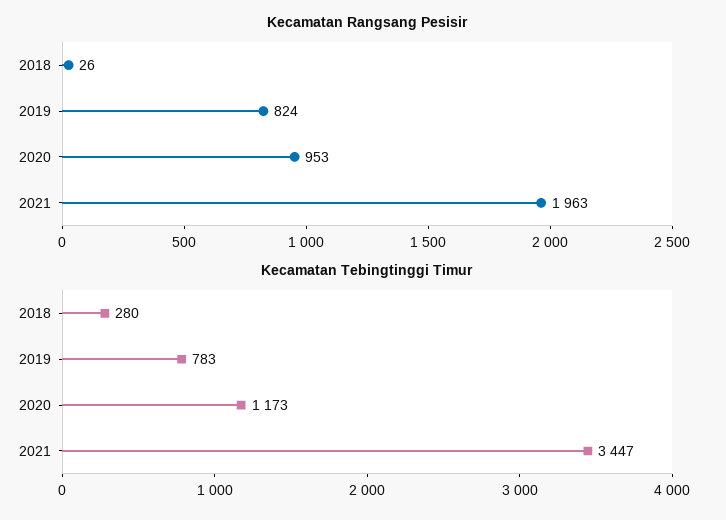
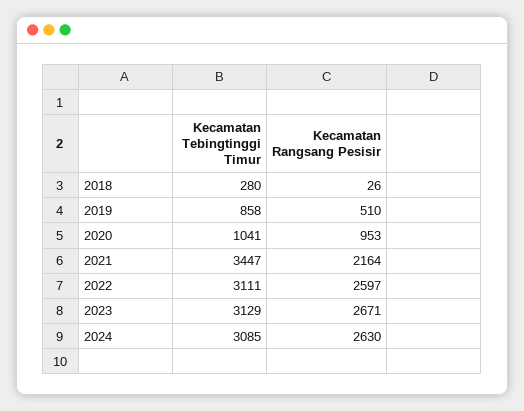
Kecamatan Rangsang Pesisir, 2019: 824 -> 510
Kecamatan Rangsang Pesisir, 2021: 1963 -> 2164
Kecamatan Tebingtinggi Timur, 2019: 783 -> 858
Kecamatan Tebingtinggi Timur, 2020: 1173 -> 1041
Kecamatan Tebingtinggi Timur, 2022: none -> 3111
Kecamatan Rangsang Pesisir, 2022: none -> 2597
Kecamatan Tebingtinggi Timur, 2023: none -> 3129
Kecamatan Rangsang Pesisir, 2023: none -> 2671
Kecamatan Tebingtinggi Timur, 2024: none -> 3085
Kecamatan Rangsang Pesisir, 2024: none -> 2630

